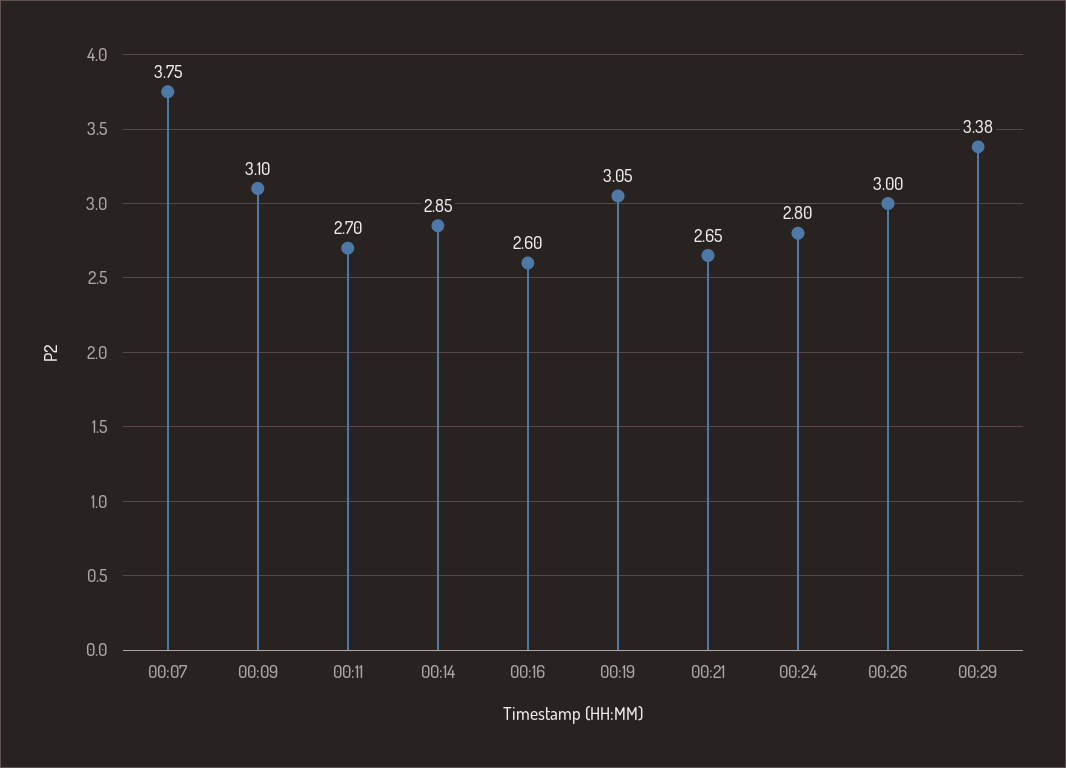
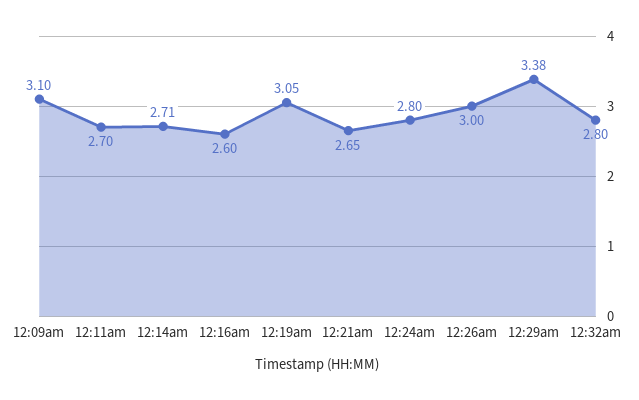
00:07: 3.75 -> none
00:14: 2.85 -> 2.71
12:32am: none -> 2.8

